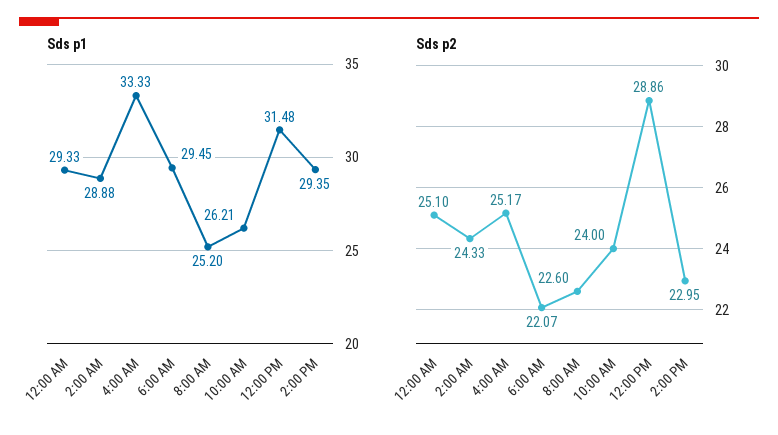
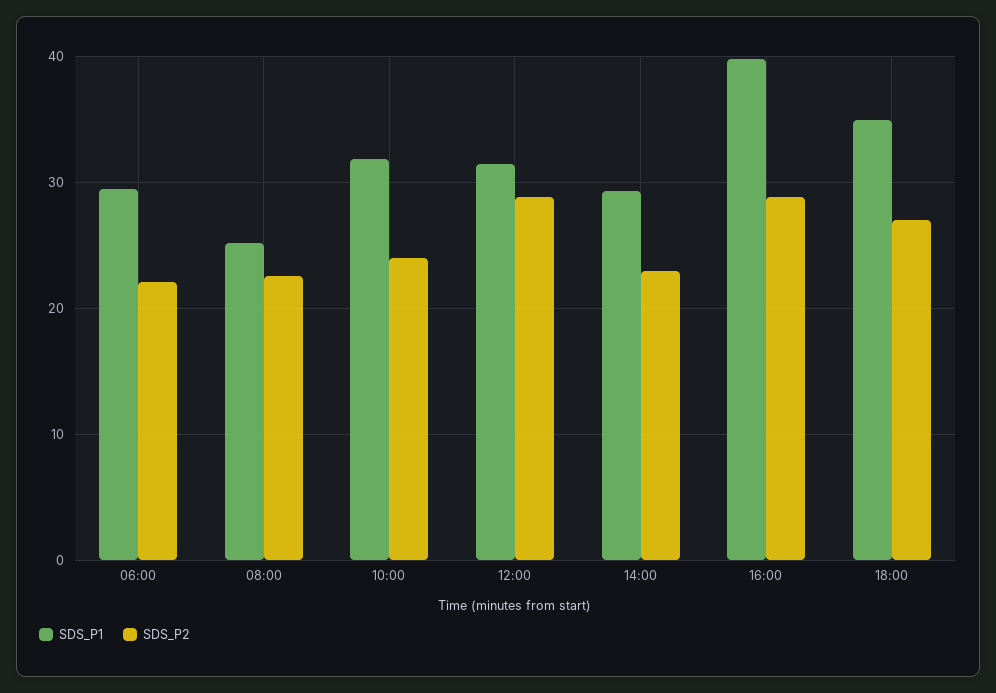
Sds p1, 12:00 AM: 29.33 -> none
Sds p1, 2:00 AM: 28.88 -> none
Sds p1, 4:00 AM: 33.33 -> none
Sds p1, 10:00 AM: 26.21 -> 32
Sds p2, 12:00 AM: 25.1 -> none
Sds p2, 2:00 AM: 24.33 -> none
Sds p2, 4:00 AM: 25.17 -> none
Sds p1, 16:00: none -> 40
Sds p2, 16:00: none -> 29
Sds p1, 18:00: none -> 35
Sds p2, 18:00: none -> 27

